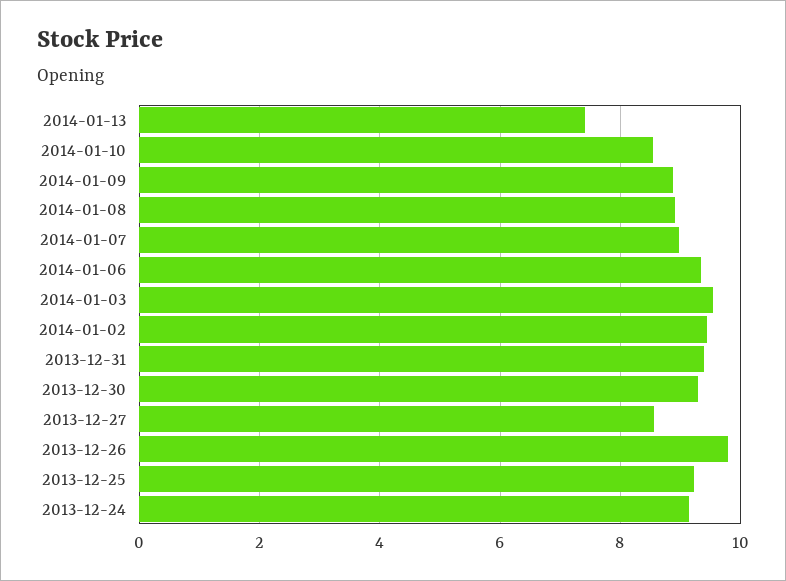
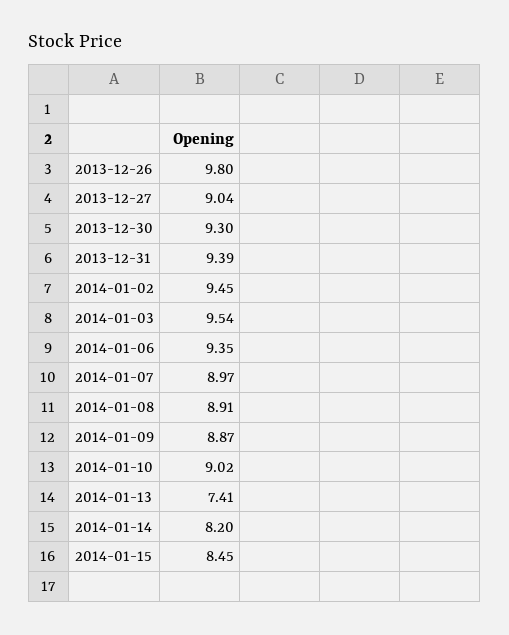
2014-01-10: 8.6 -> 9.02
2013-12-27: 8.6 -> 9.04
2013-12-25: 9.2 -> none
2013-12-24: 9.2 -> none
2014-01-14: none -> 8.2
2014-01-15: none -> 8.45

